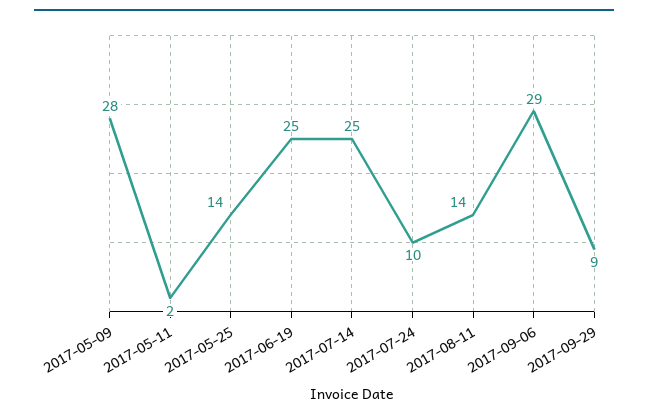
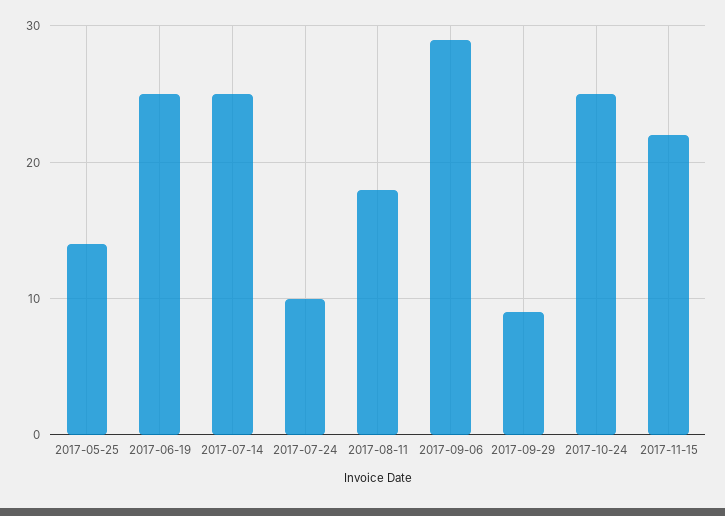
2017-05-09: 28 -> none
2017-05-11: 2 -> none
2017-08-11: 14 -> 18
2017-10-24: none -> 25
2017-11-15: none -> 22

